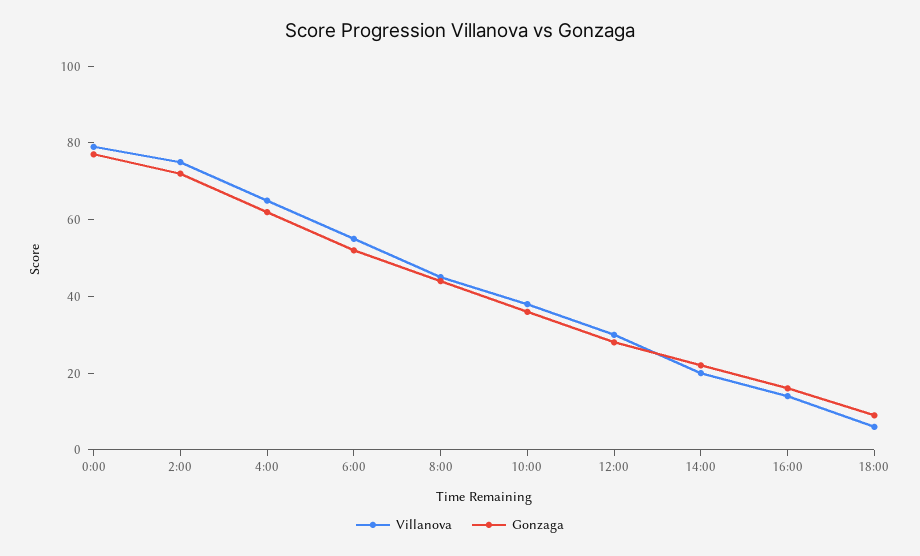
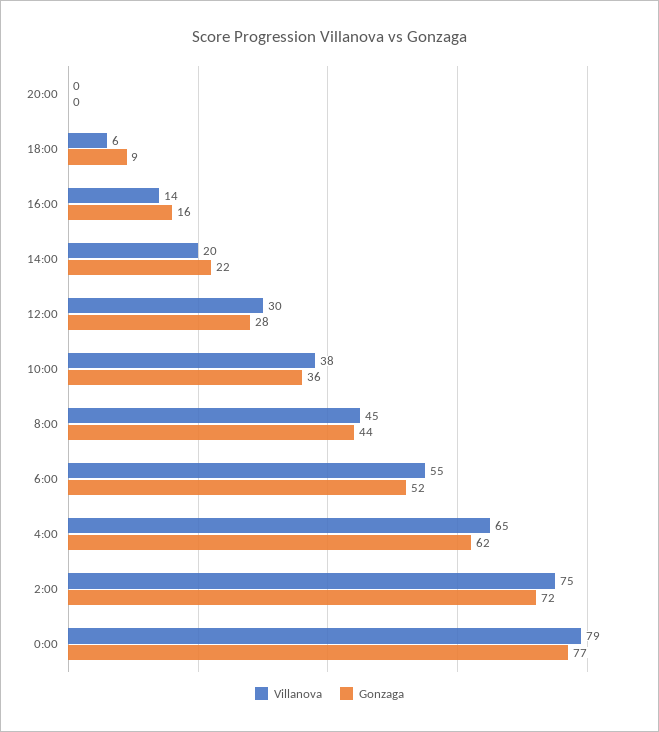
Villanova, 20:00: none -> 0
Gonzaga, 20:00: none -> 0

